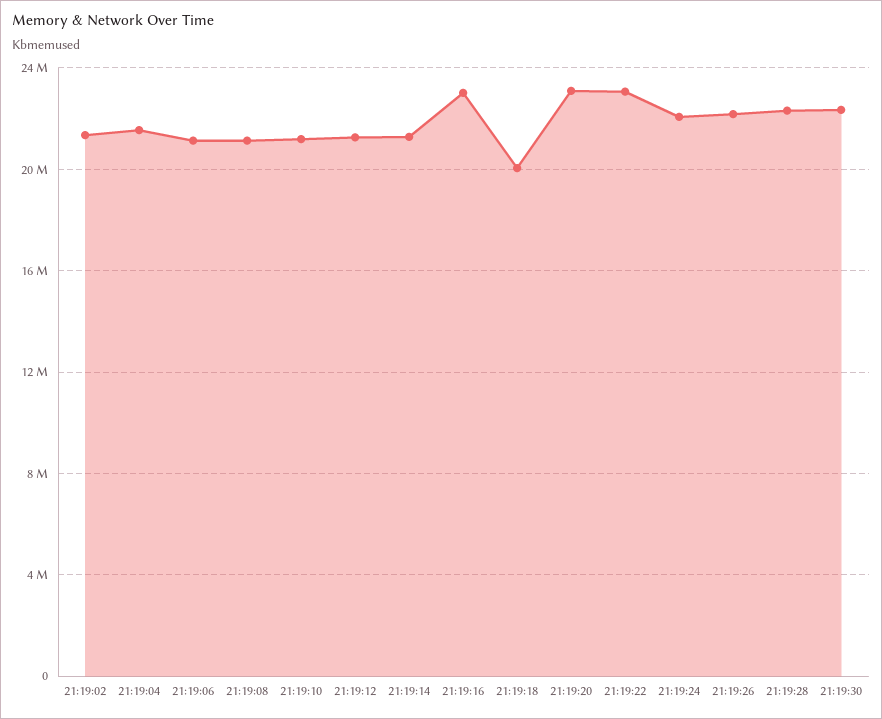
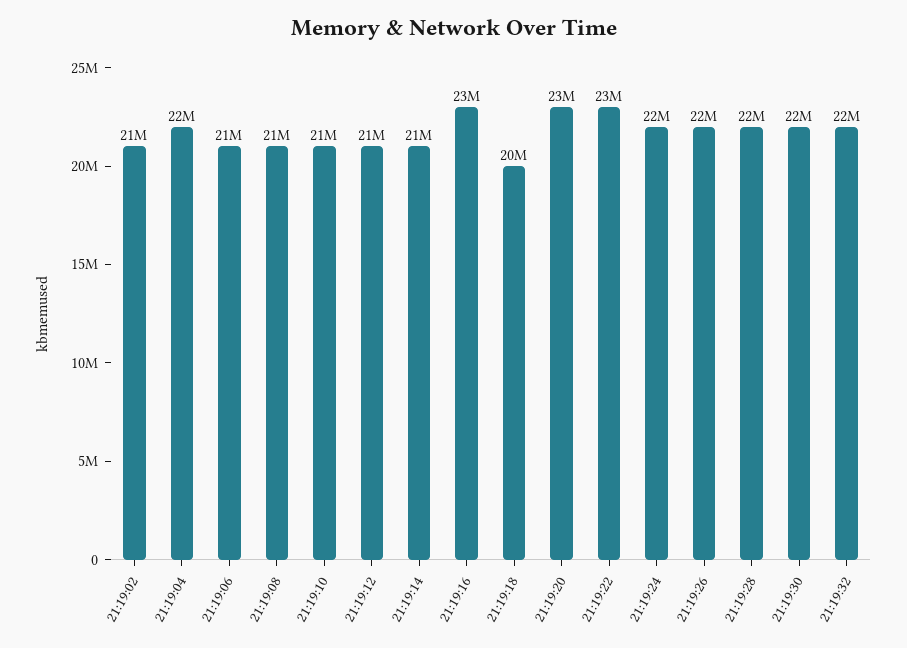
21:19:32: none -> 22000000

